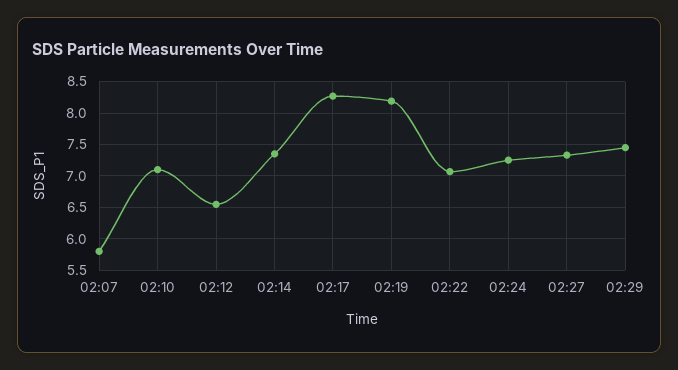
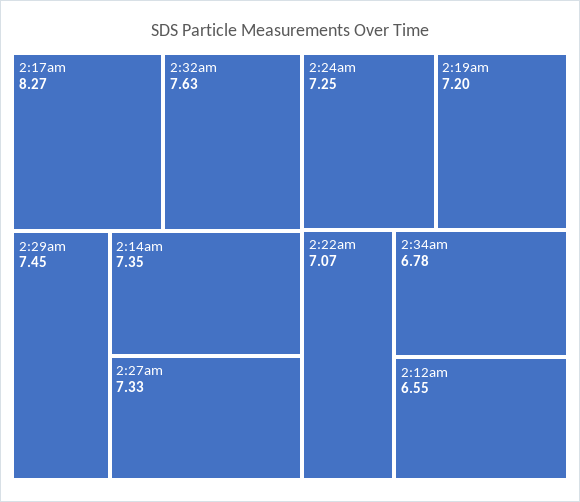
02:07: 5.8 -> none
02:10: 7.1 -> none
02:19: 8.2 -> 7.2
2:32am: none -> 7.63
2:34am: none -> 6.78

